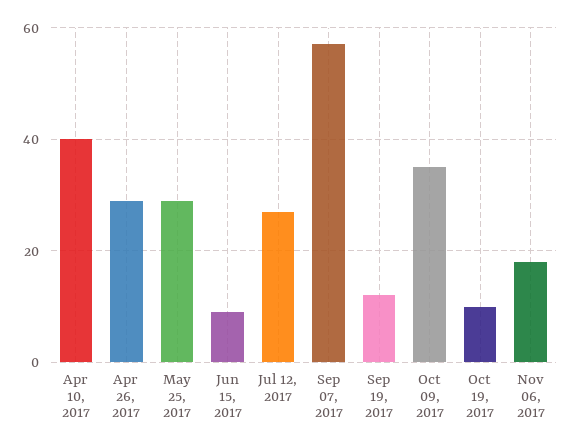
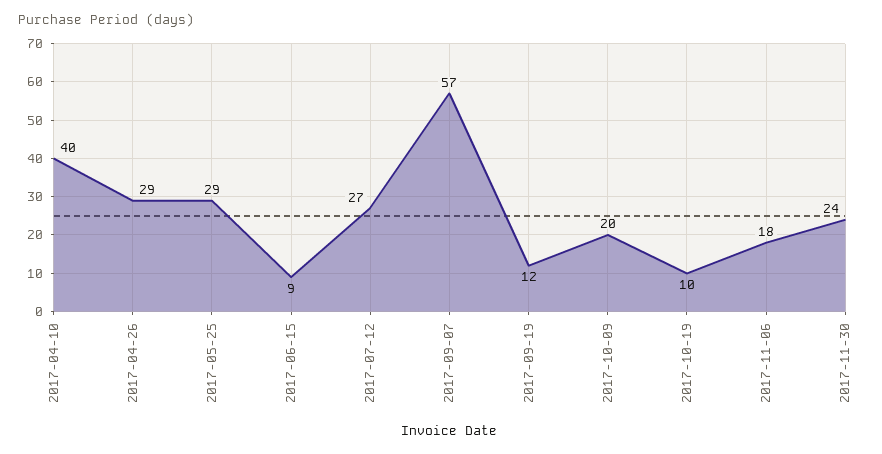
Oct 09, 2017: 35 -> 20
2017-11-30: none -> 24

